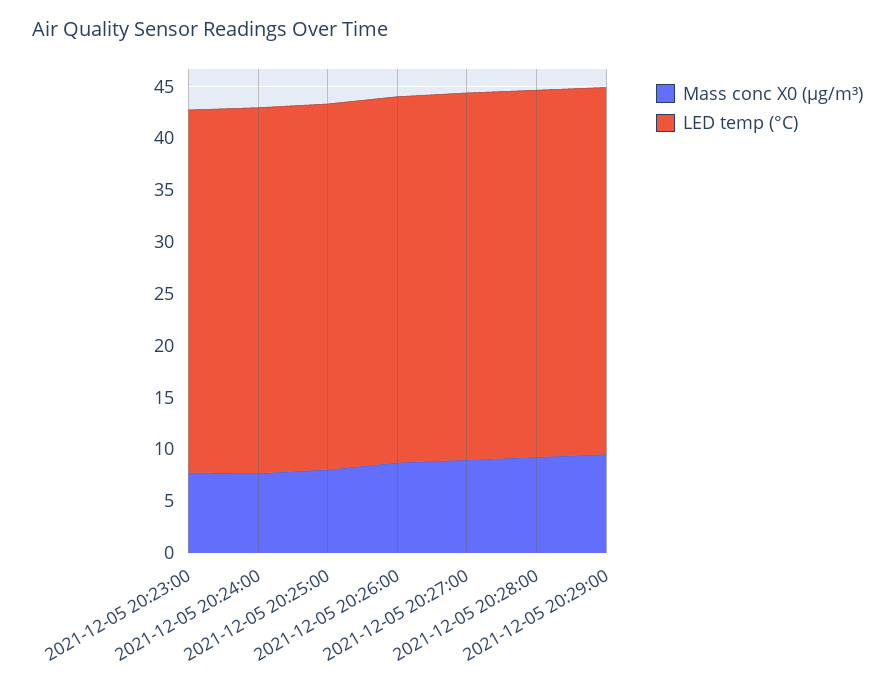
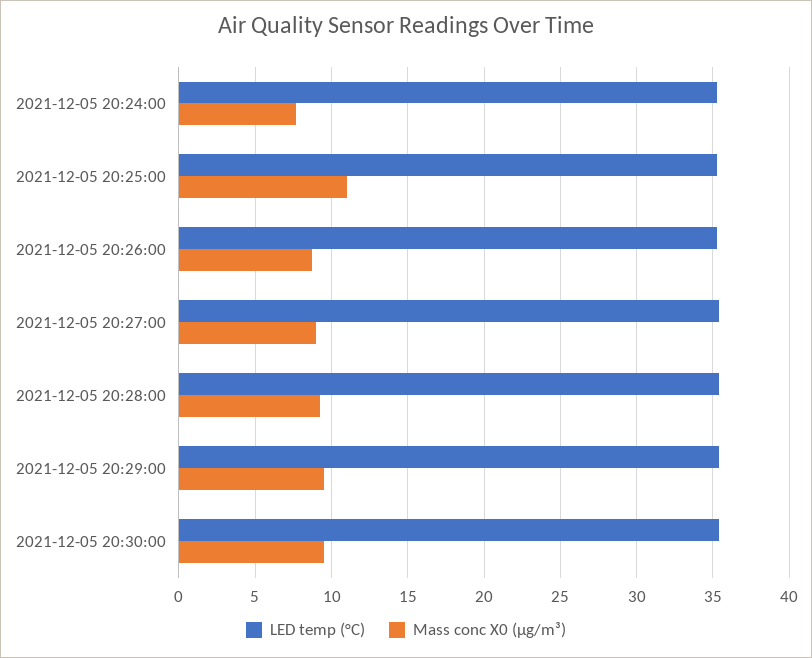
Mass conc X0 (μg/m³), 2021-12-05 20:23:00: 8 -> none
LED temp (°C), 2021-12-05 20:23:00: 35 -> none
Mass conc X0 (μg/m³), 2021-12-05 20:25:00: 8 -> 11
LED temp (°C), 2021-12-05 20:30:00: none -> 35.5
Mass conc X0 (μg/m³), 2021-12-05 20:30:00: none -> 9.5

